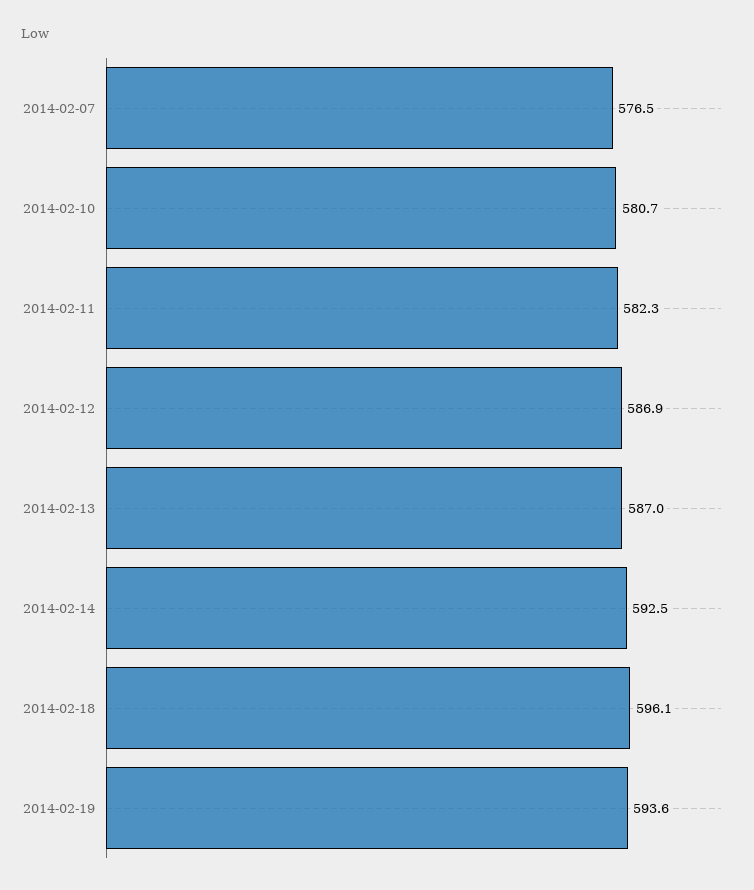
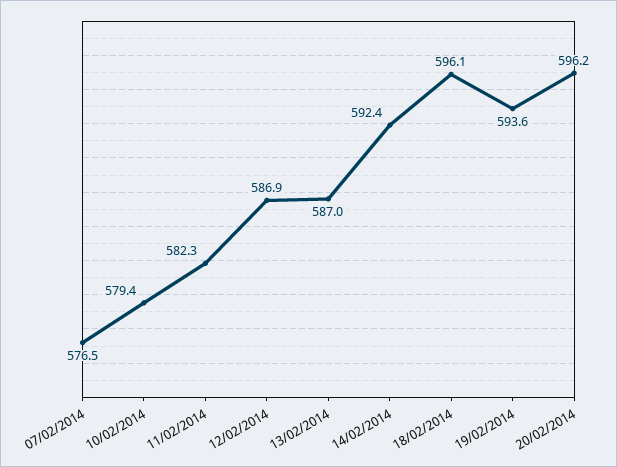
2014-02-10: 580.7 -> 579.4
2014-02-14: 592.5 -> 592.4
20/02/2014: none -> 596.2

